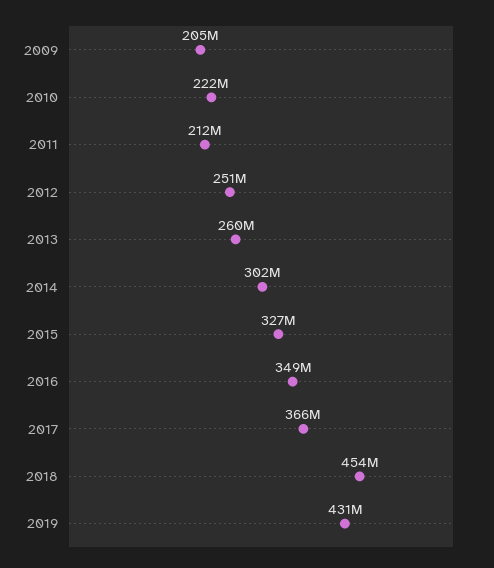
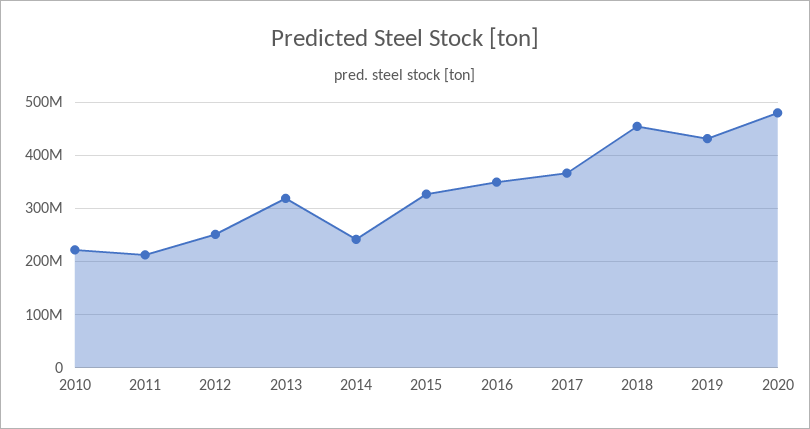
2009: 205000000 -> none
2013: 260000000 -> 320000000
2014: 302000000 -> 240000000
2020: none -> 480000000

